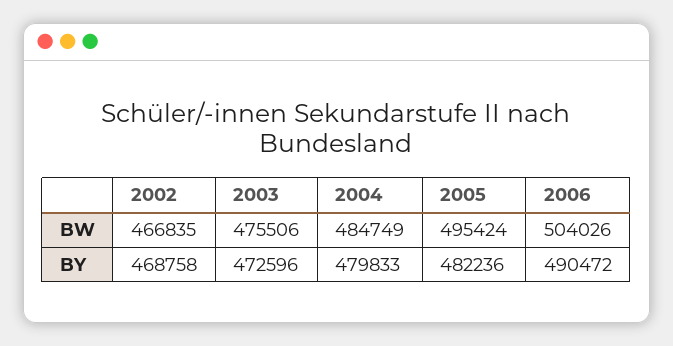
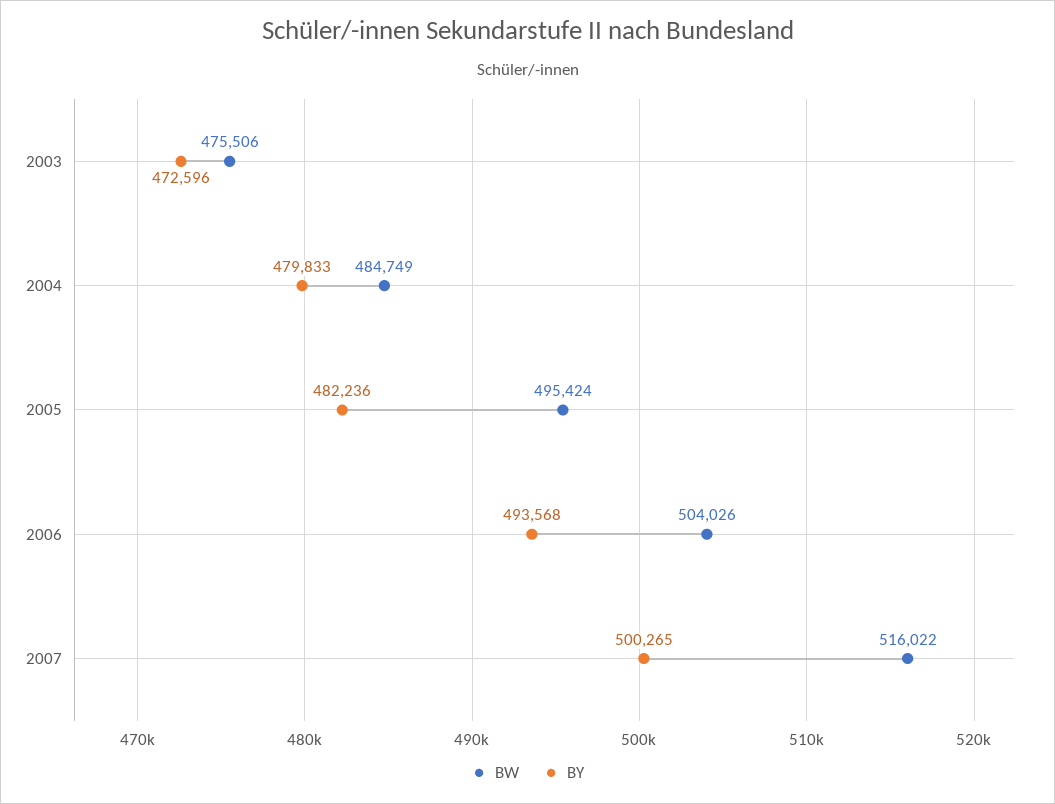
BW, 2002: 466835 -> none
BY, 2002: 468758 -> none
BY, 2006: 490472 -> 493568
BW, 2007: none -> 516022
BY, 2007: none -> 500265

